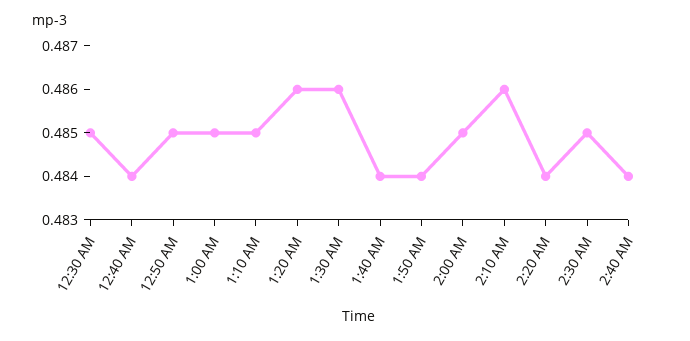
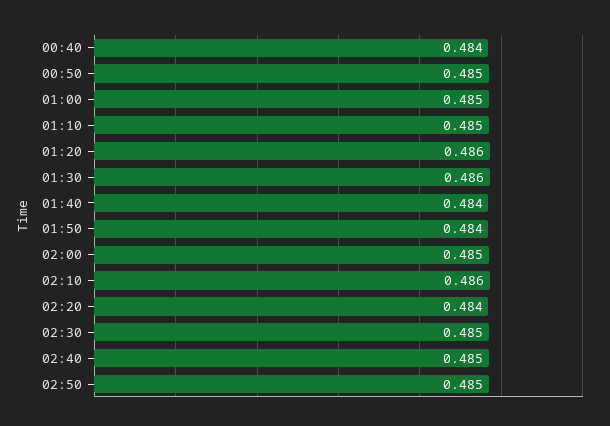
12:30 AM: 0.485 -> none
2:40 AM: 0.484 -> 0.485
02:50: none -> 0.485

